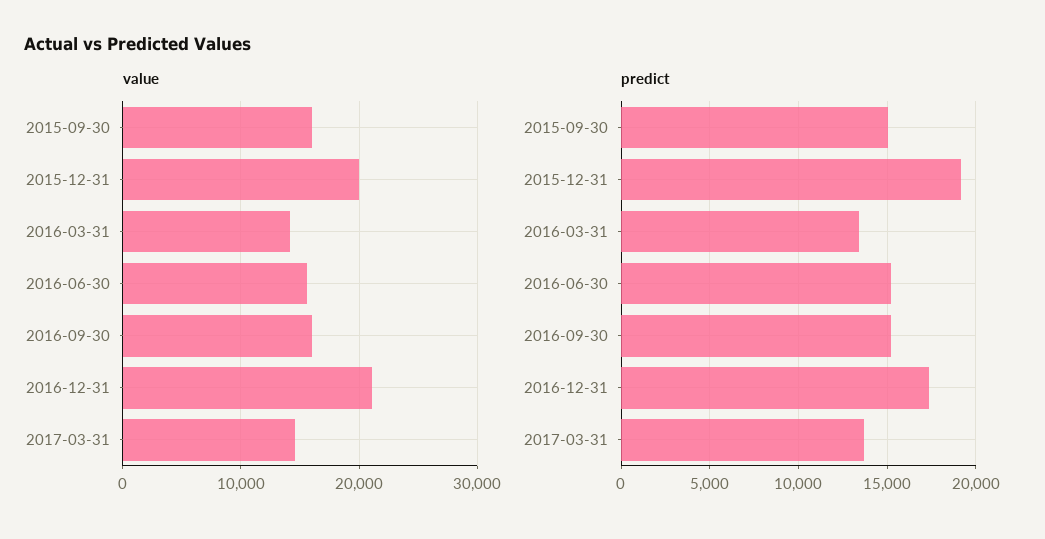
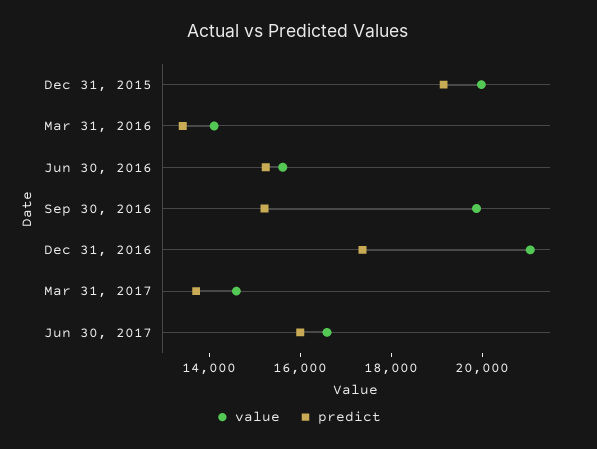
value, 2015-09-30: 16000 -> none
value, 2016-09-30: 16000 -> 20000
predict, 2015-09-30: 15000 -> none
value, Jun 30, 2017: none -> 16500
predict, Jun 30, 2017: none -> 16000

